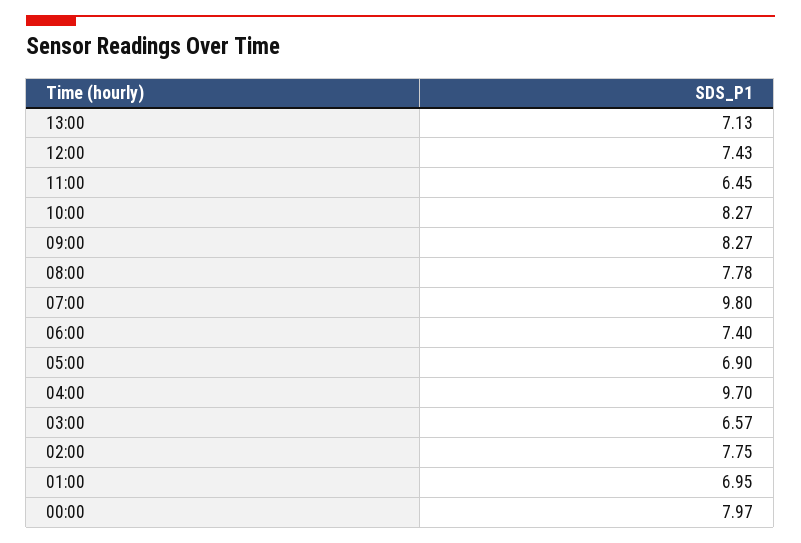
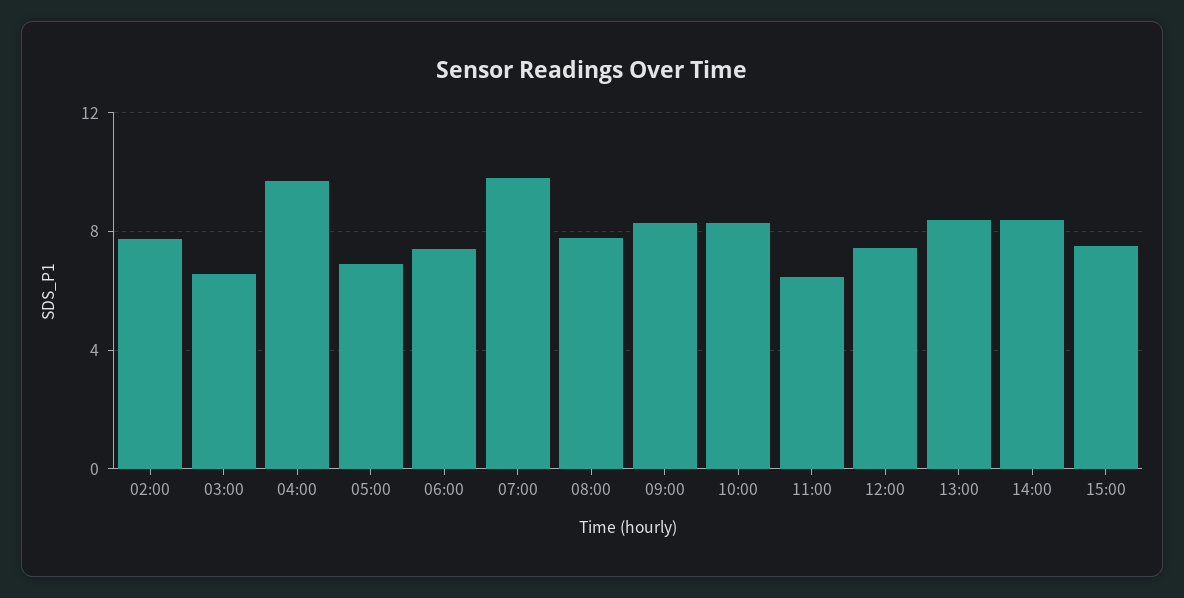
13:00: 7.13 -> 8.5
01:00: 6.95 -> none
00:00: 7.97 -> none
14:00: none -> 8.5
15:00: none -> 7.5

